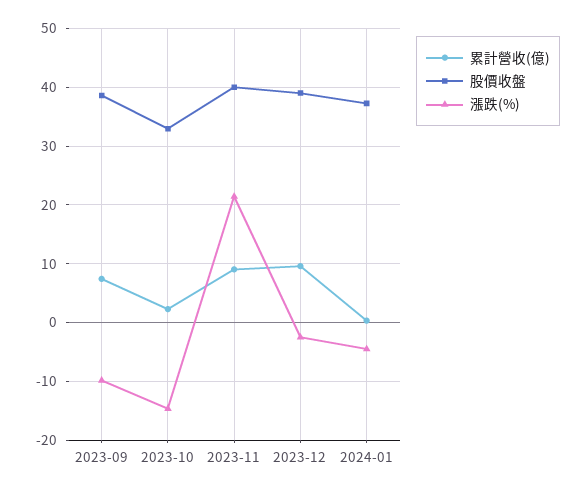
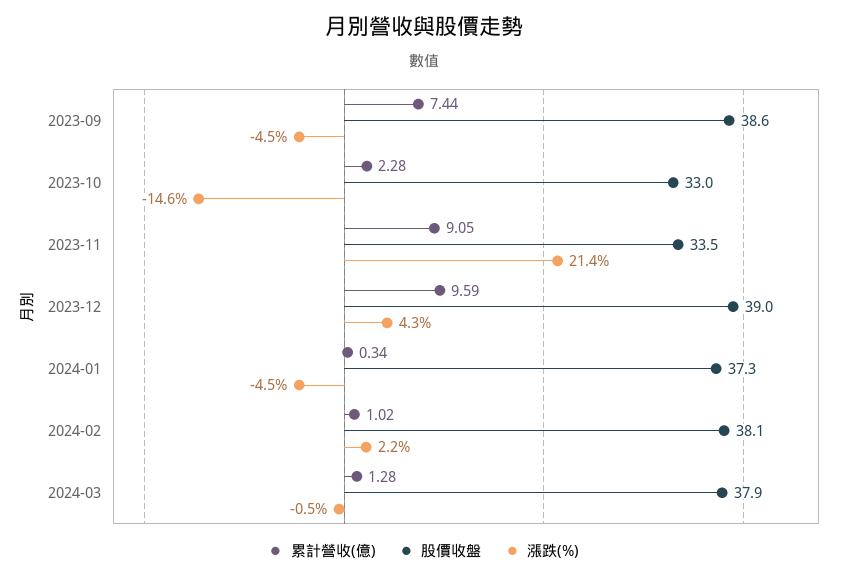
漲跌(%), 2023-09: -10 -> -4.5
股價收盤, 2023-11: 40 -> 33.5
漲跌(%), 2023-12: -2 -> 4.3
累計營收(億), 2024-02: none -> 1.02
股價收盤, 2024-02: none -> 38.1
漲跌(%), 2024-02: none -> 2.2
累計營收(億), 2024-03: none -> 1.28
股價收盤, 2024-03: none -> 37.9
漲跌(%), 2024-03: none -> -0.5

